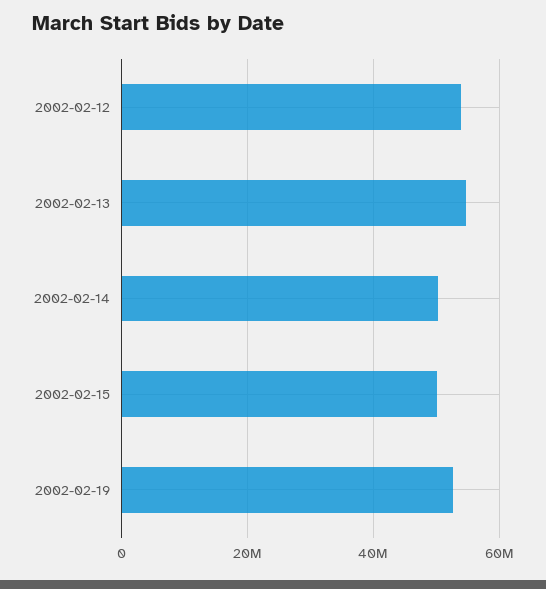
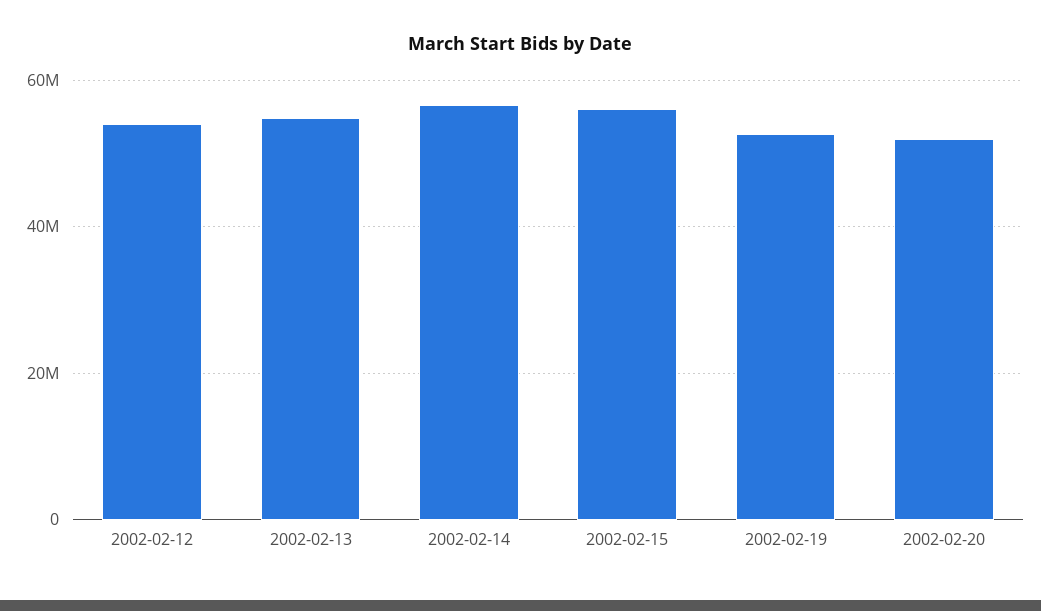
2002-02-14: 50000000 -> 56000000
2002-02-15: 50000000 -> 56000000
2002-02-20: none -> 52000000

